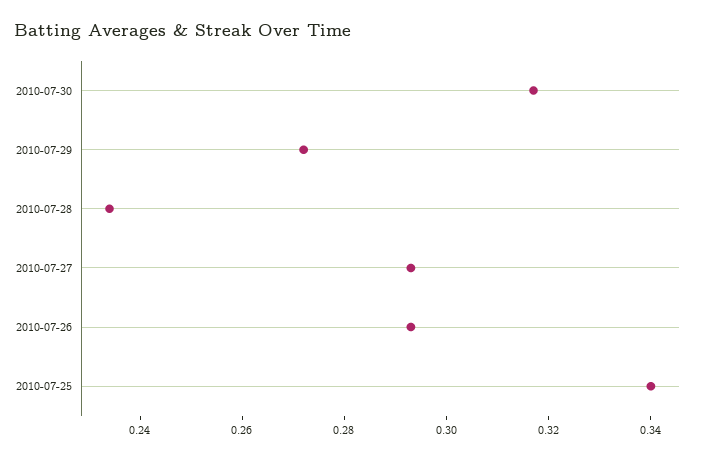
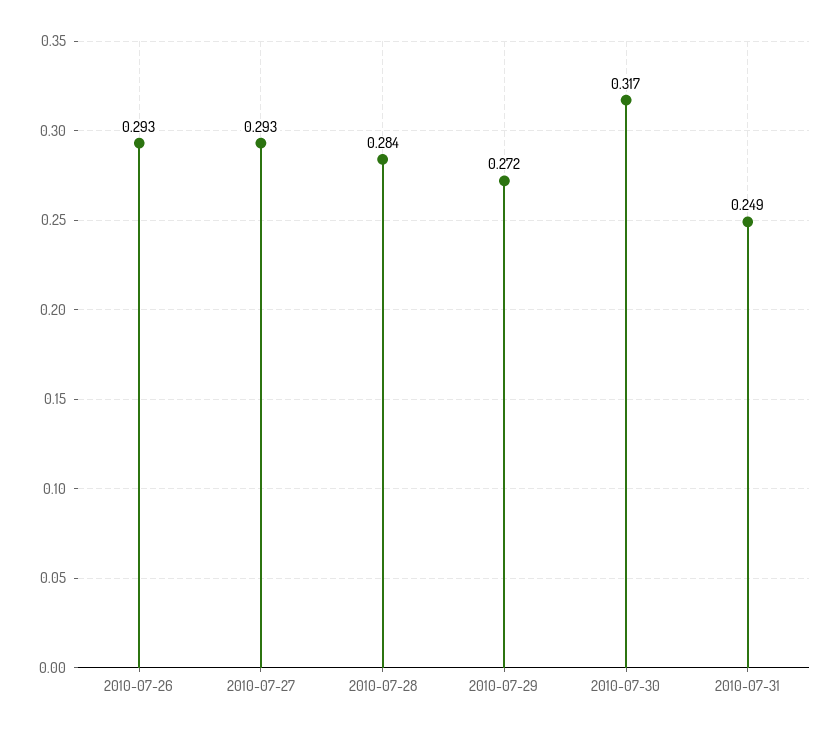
2010-07-28: 0.235 -> 0.284
2010-07-25: 0.34 -> none
2010-07-31: none -> 0.249

